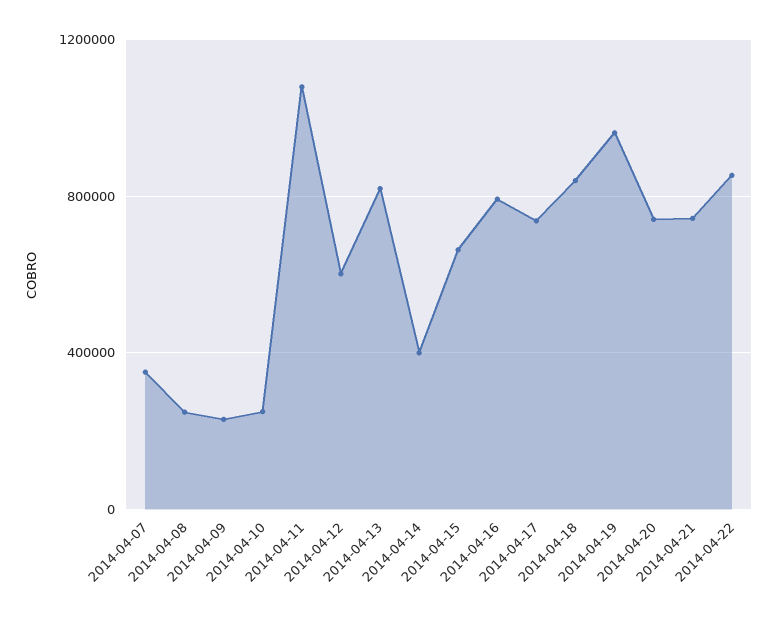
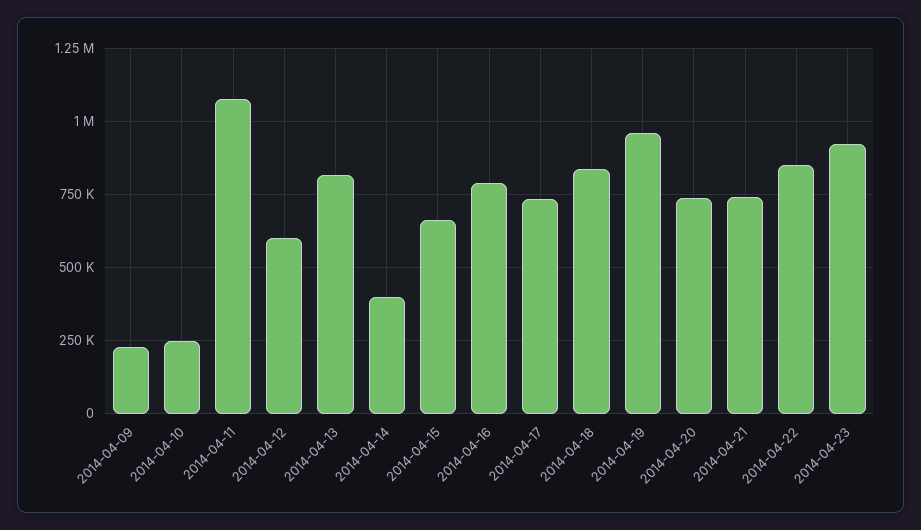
2014-04-07: 350000 -> none
2014-04-08: 250000 -> none
2014-04-23: none -> 925000

